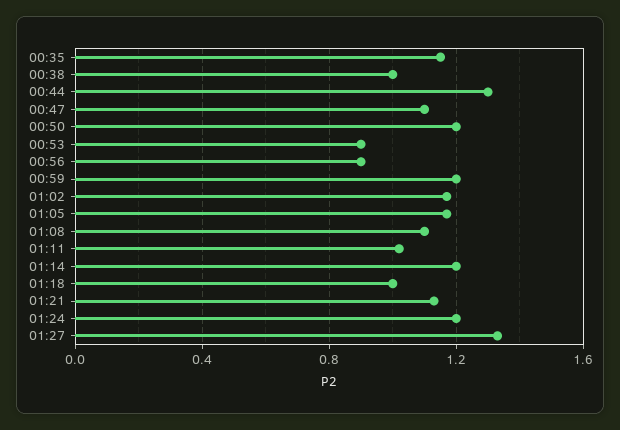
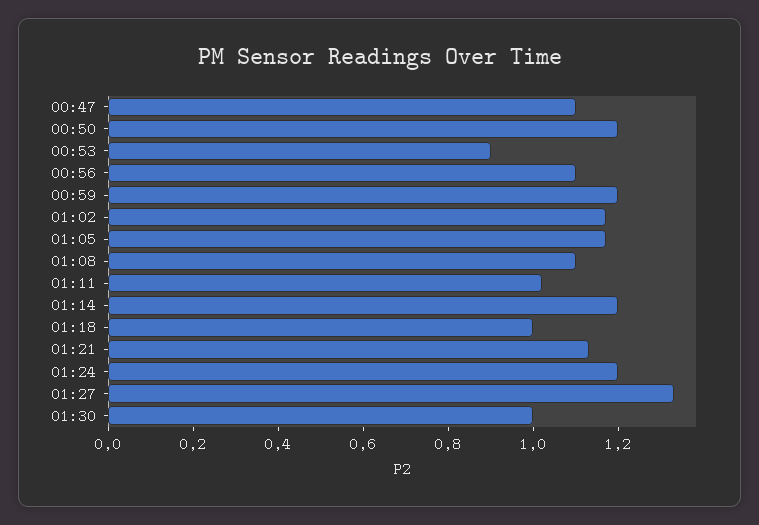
00:35: 1.15 -> none
00:38: 1 -> none
00:44: 1.3 -> none
00:56: 0.9 -> 1.1
01:30: none -> 1

